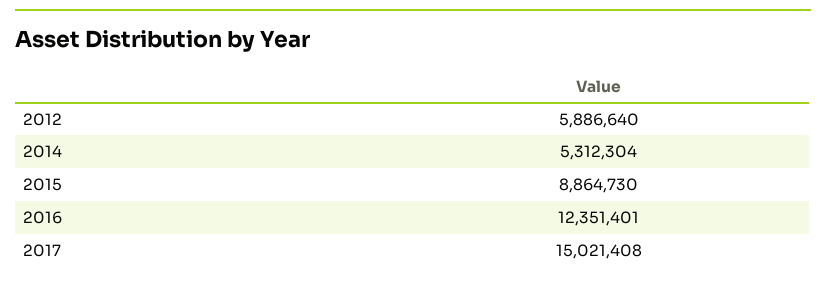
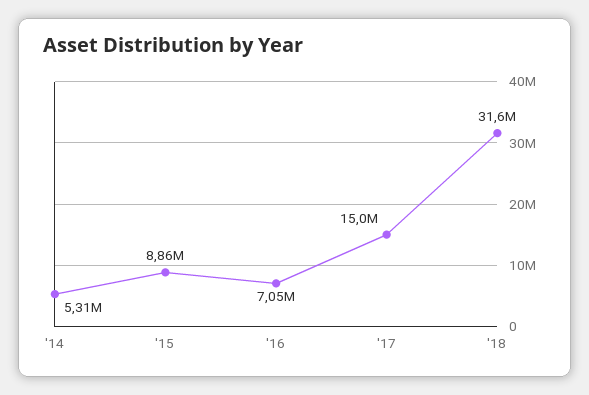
2012: 5886640 -> none
2016: 12351401 -> 7050000
'18: none -> 31600000

